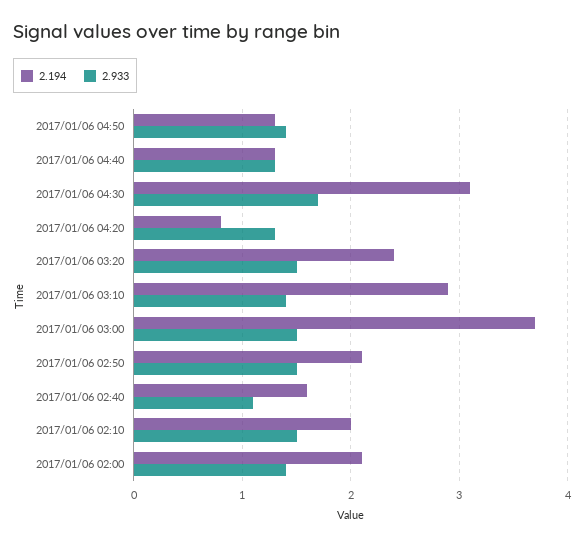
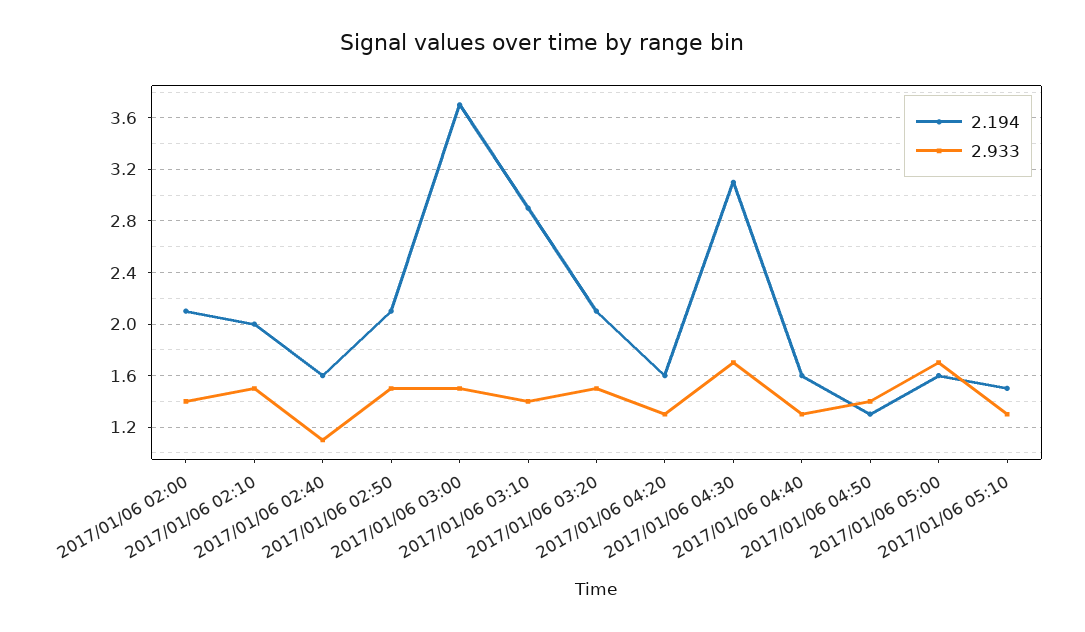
2.194, 2017/01/06 04:40: 1.3 -> 1.6
2.194, 2017/01/06 04:20: 0.8 -> 1.6
2.194, 2017/01/06 03:20: 2.4 -> 2.1
2.194, 2017/01/06 05:00: none -> 1.6
2.933, 2017/01/06 05:00: none -> 1.7
2.194, 2017/01/06 05:10: none -> 1.5
2.933, 2017/01/06 05:10: none -> 1.3

